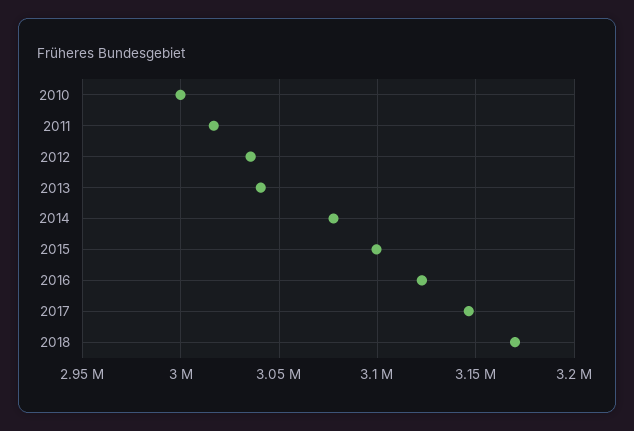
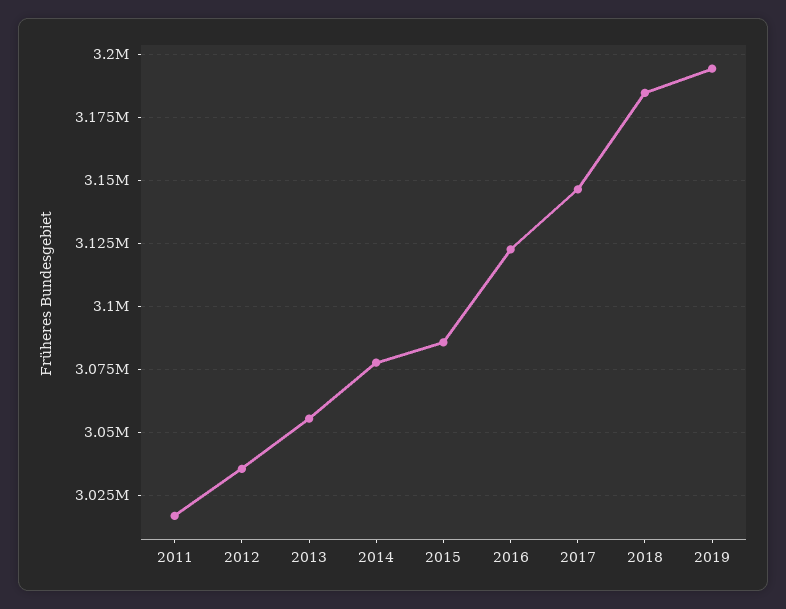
2010: 3000000 -> none
2013: 3040000 -> 3055000
2015: 3100000 -> 3085000
2018: 3170000 -> 3185000
2019: none -> 3195000

